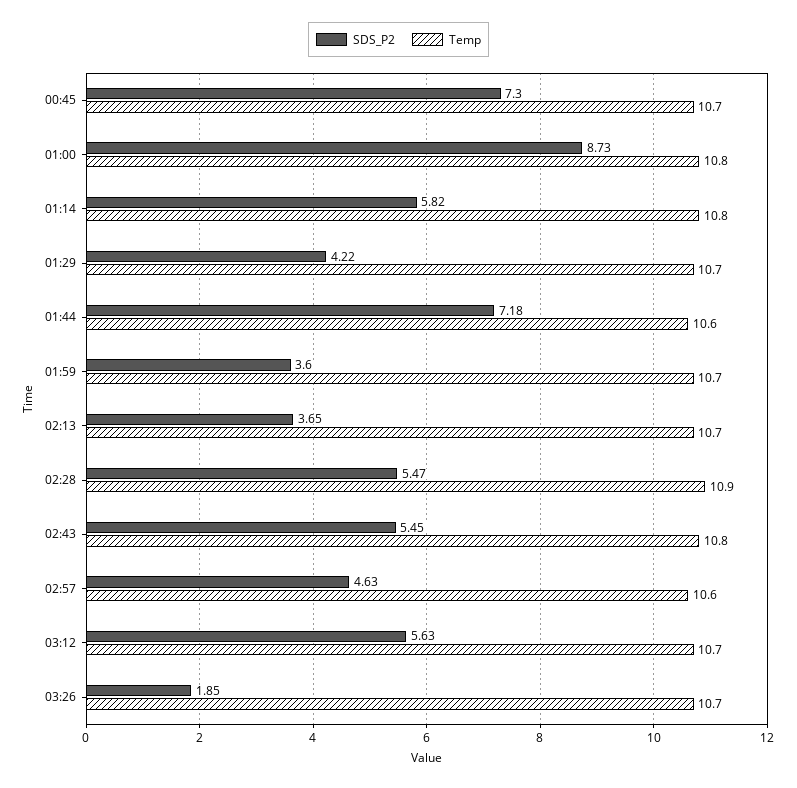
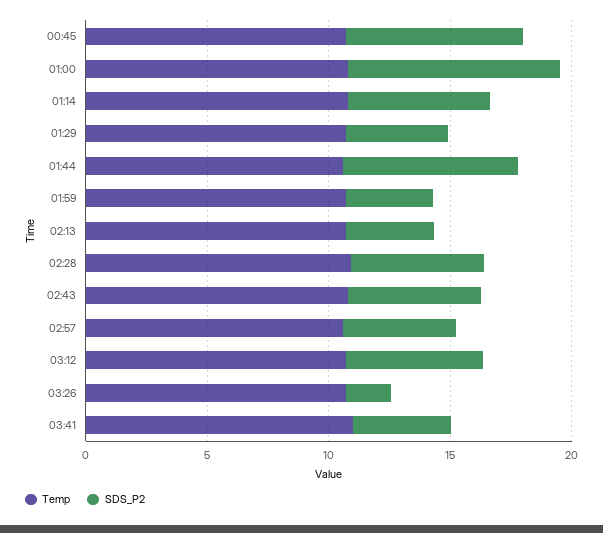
Temp, 03:41: none -> 11
SDS_P2, 03:41: none -> 4

